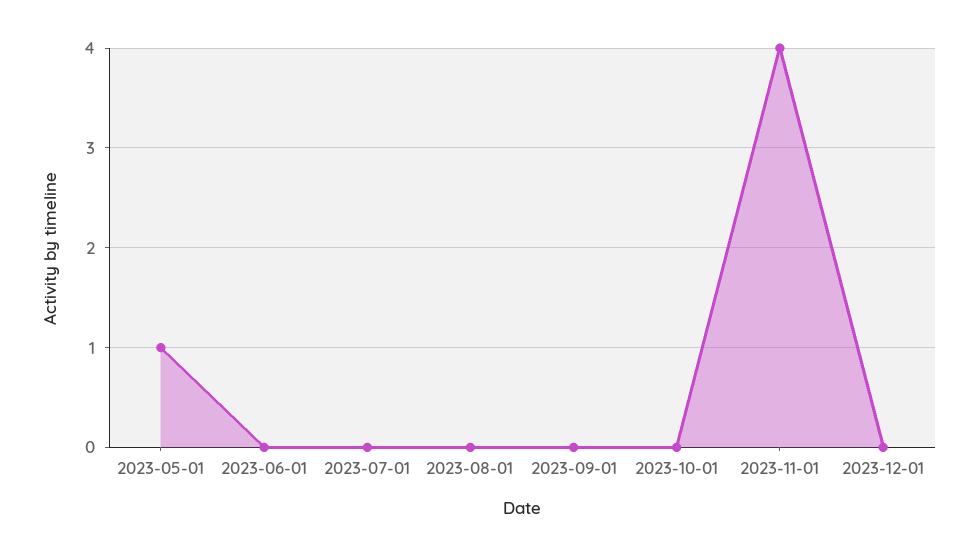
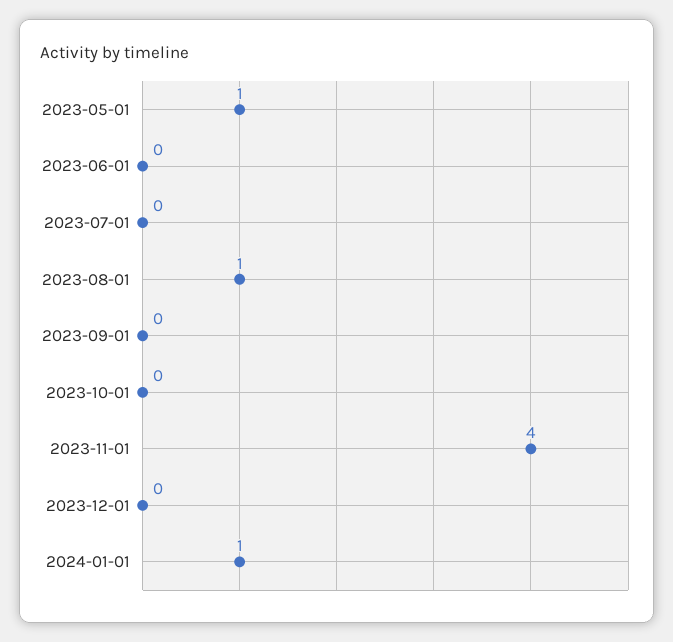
2023-08-01: 0 -> 1
2024-01-01: none -> 1

